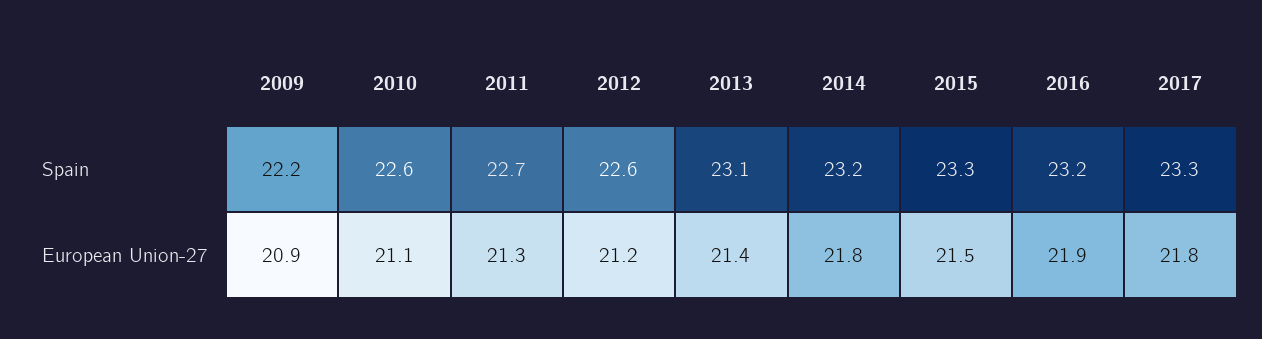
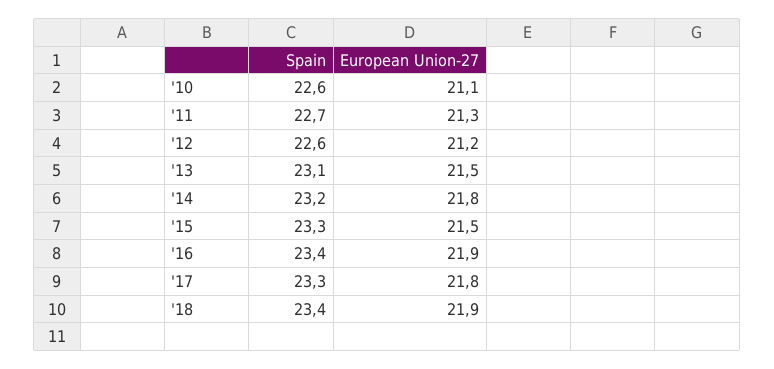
2009, Spain: 22.2 -> none
2016, Spain: 23.2 -> 23.4
2009, European Union-27: 20.9 -> none
2013, European Union-27: 21.4 -> 21.5
'18, Spain: none -> 23.4
'18, European Union-27: none -> 21.9

